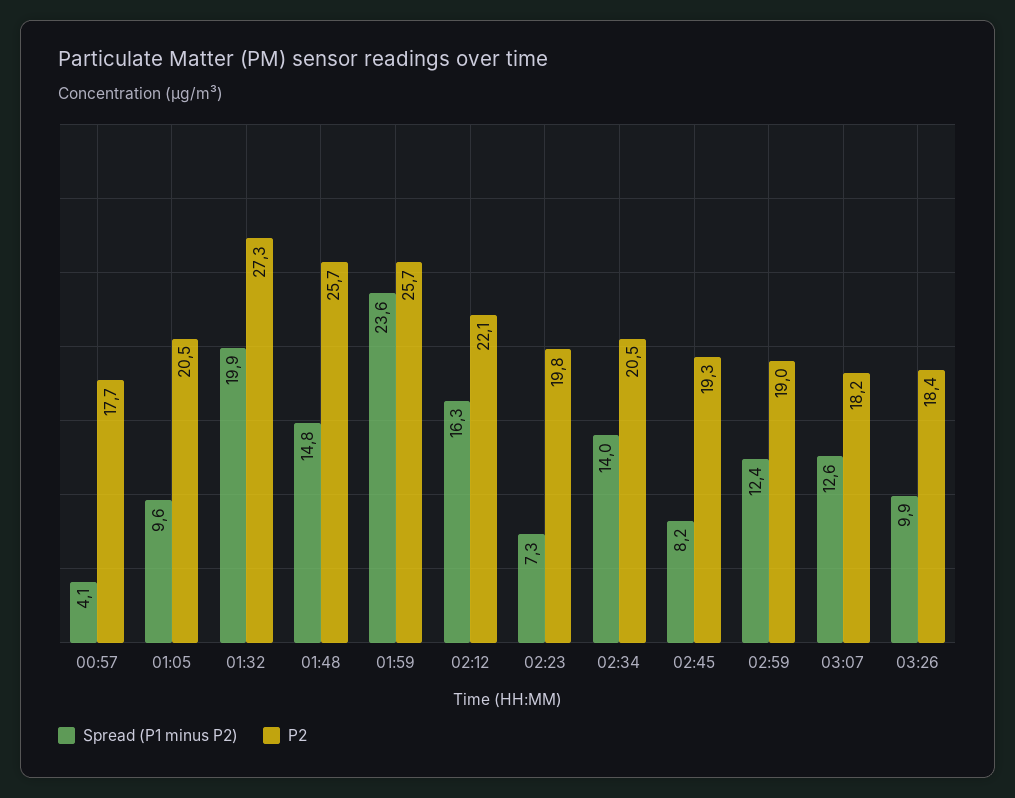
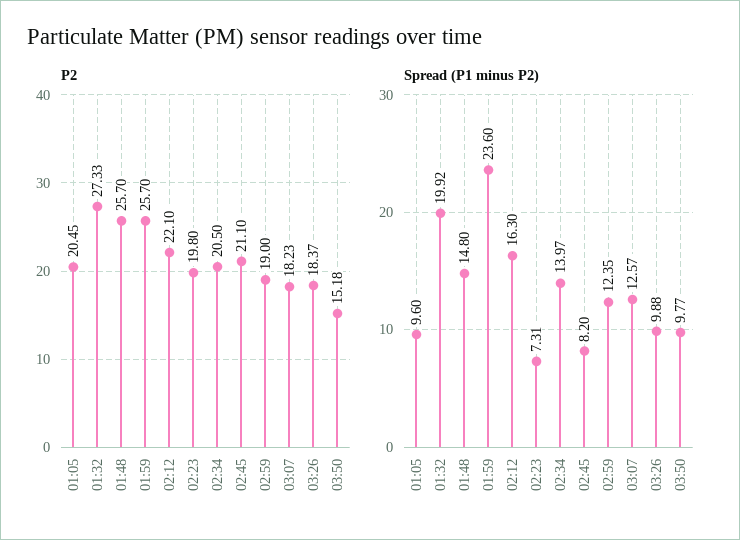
Spread (P1 minus P2), 00:57: 4.1 -> none
P2, 00:57: 17.7 -> none
P2, 02:45: 19.3 -> 21.1
P2, 03:50: none -> 15.18
Spread (P1 minus P2), 03:50: none -> 9.77

